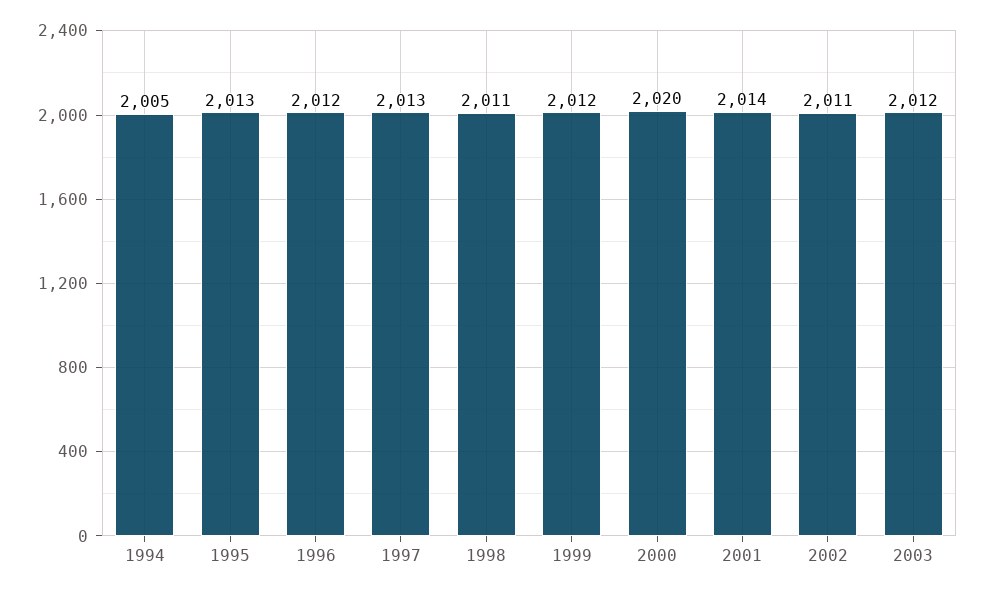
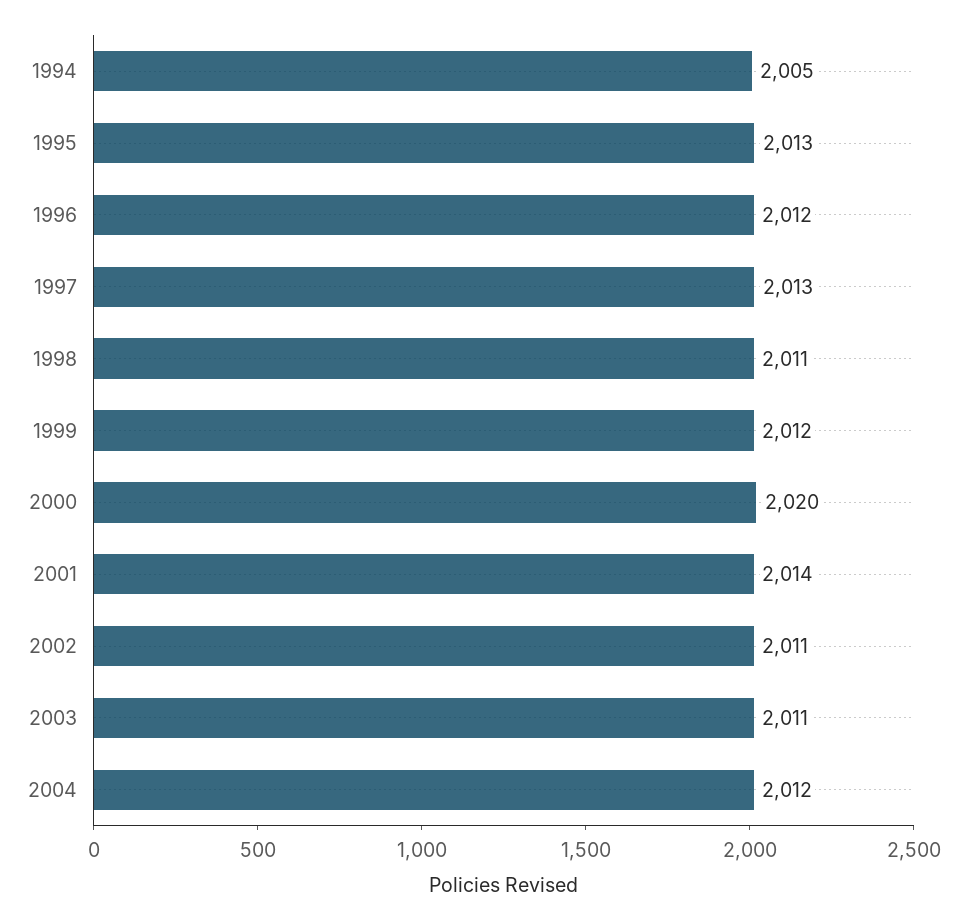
2003: 2012 -> 2011
2004: none -> 2012

